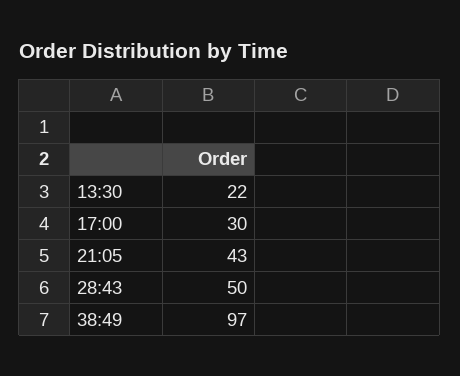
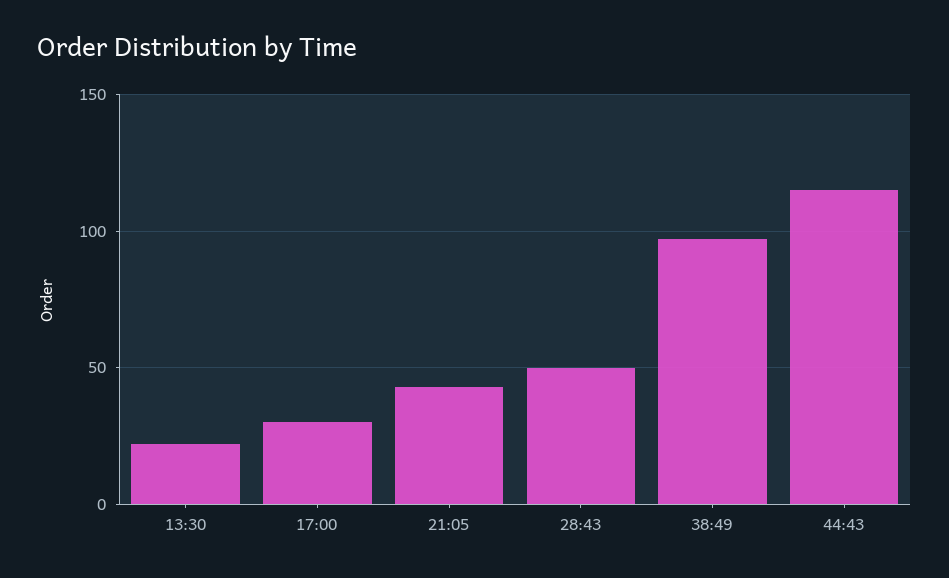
44:43: none -> 115

